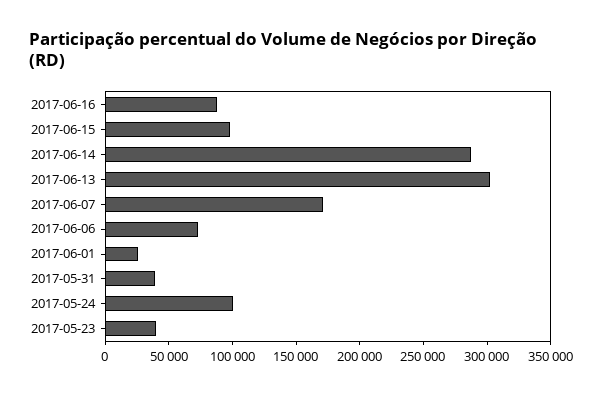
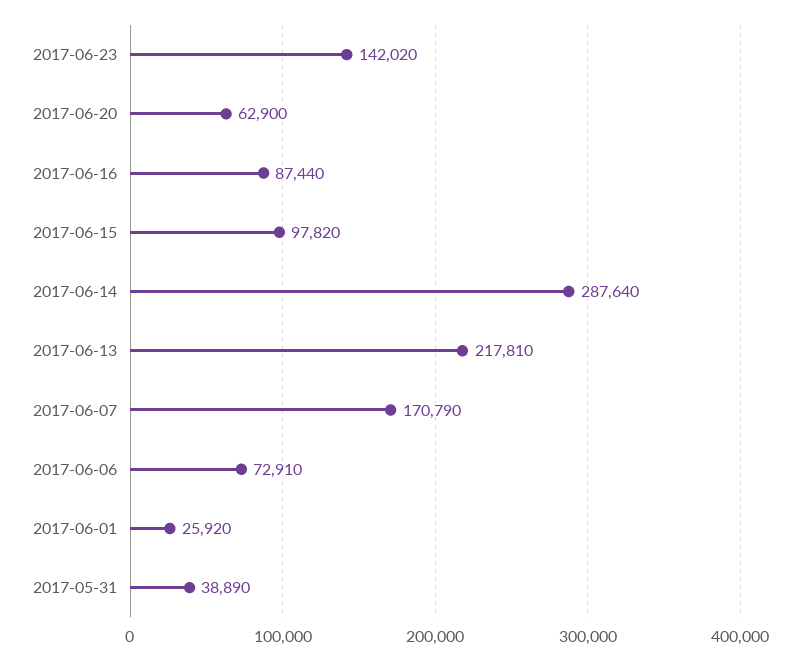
2017-06-13: 300000 -> 217810
2017-05-24: 100000 -> none
2017-05-23: 40000 -> none
2017-06-23: none -> 142020
2017-06-20: none -> 62900

